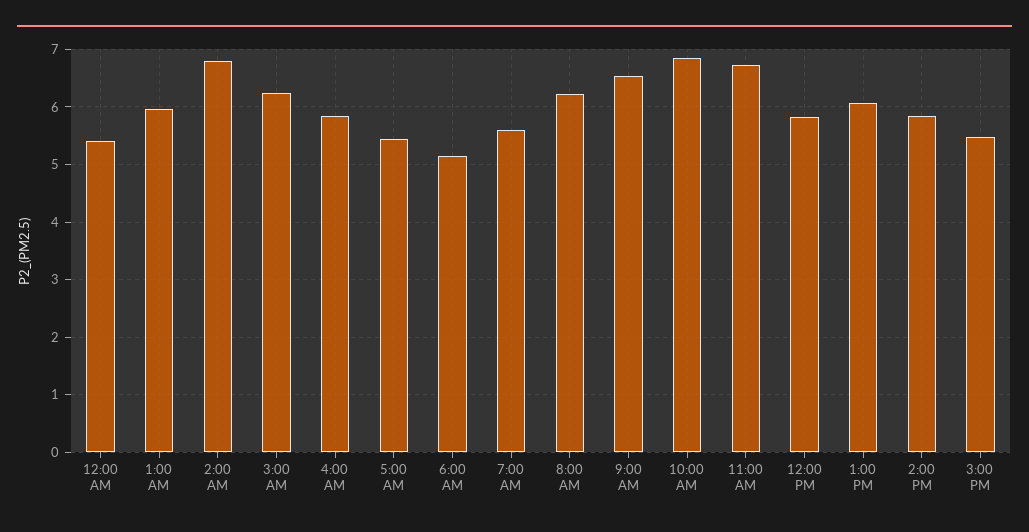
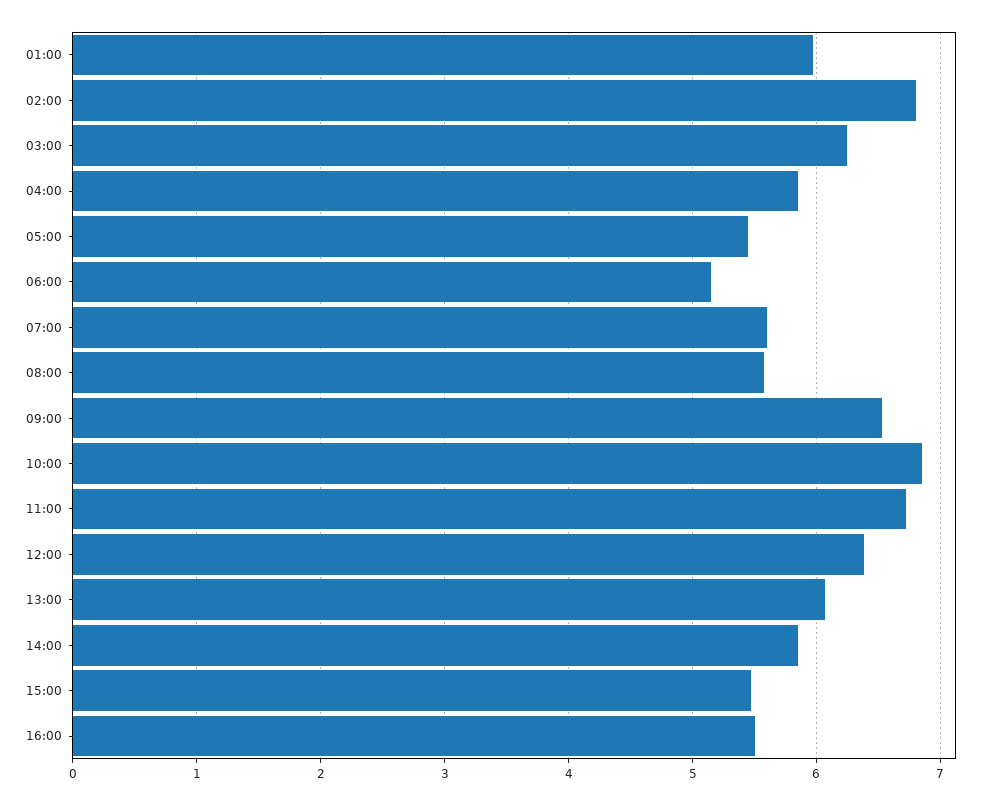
12:00 AM: 5.4 -> none
8:00 AM: 6.2 -> 5.6
12:00 PM: 5.8 -> 6.4
16:00: none -> 5.5

